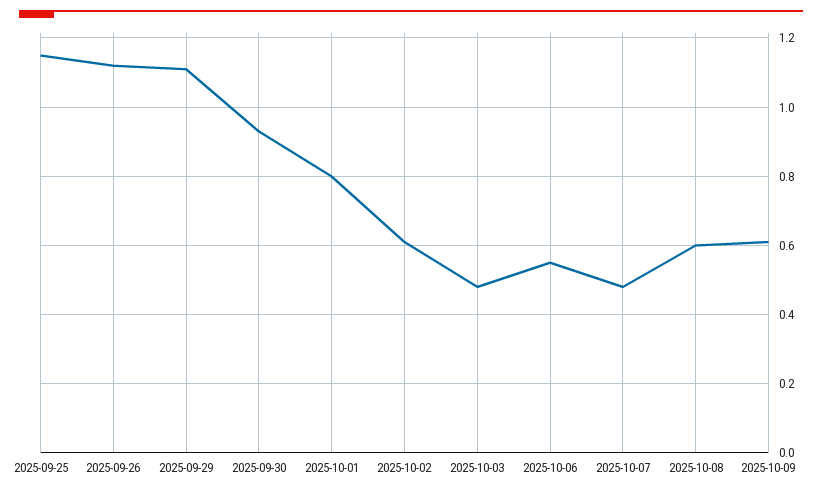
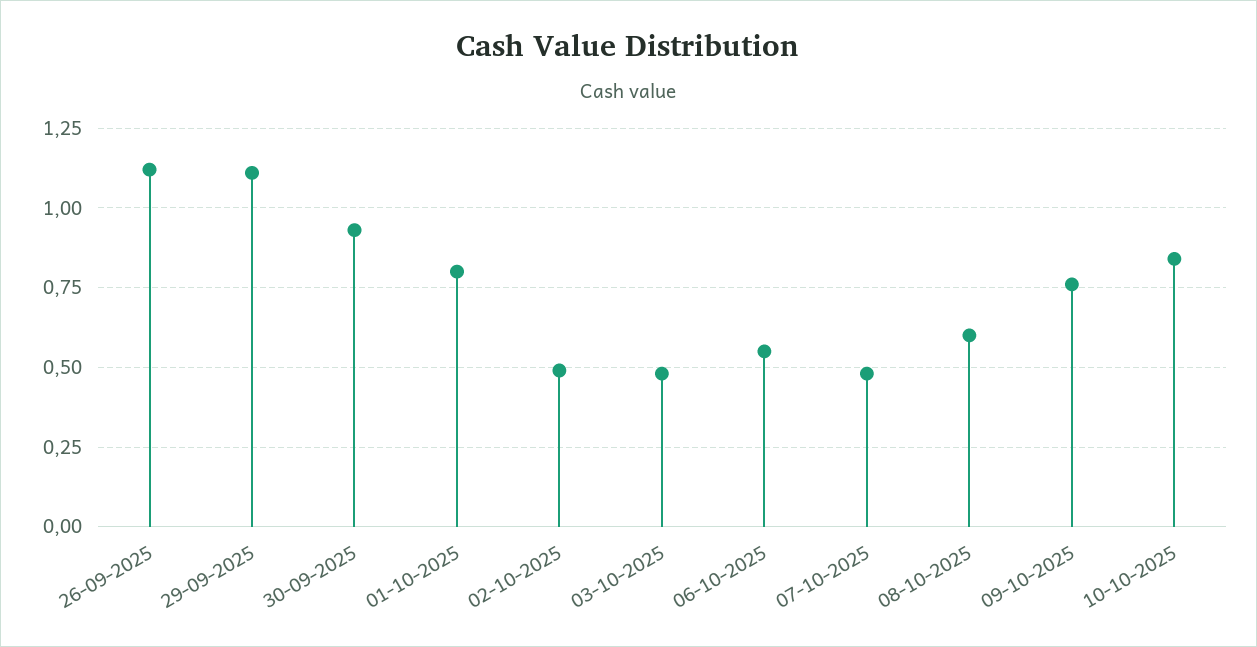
2025-09-25: 1.15 -> none
2025-10-02: 0.6 -> 0.5
2025-10-09: 0.6 -> 0.75
10-10-2025: none -> 0.85

